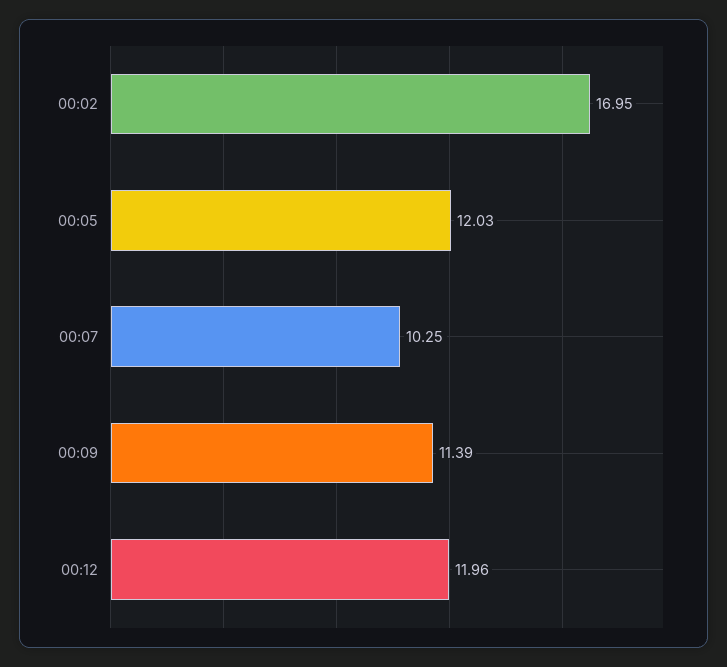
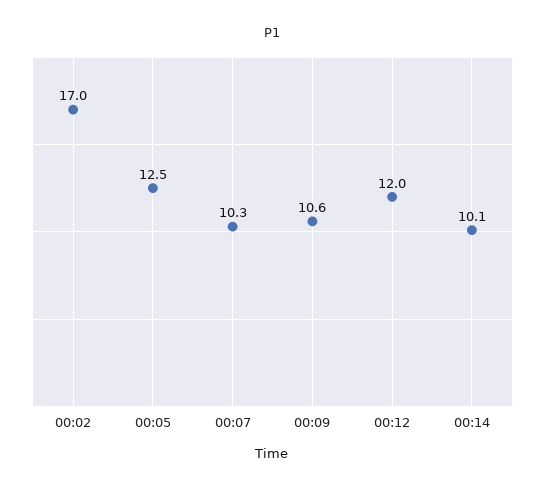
00:05: 12.03 -> 12.5
00:09: 11.39 -> 10.6
00:14: none -> 10.1

